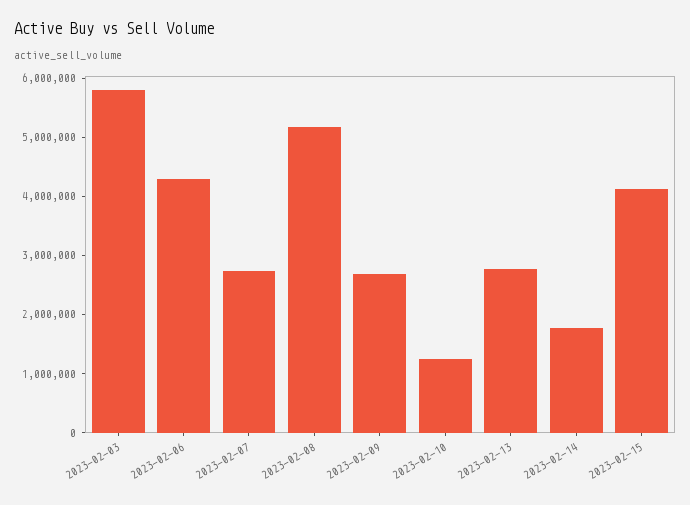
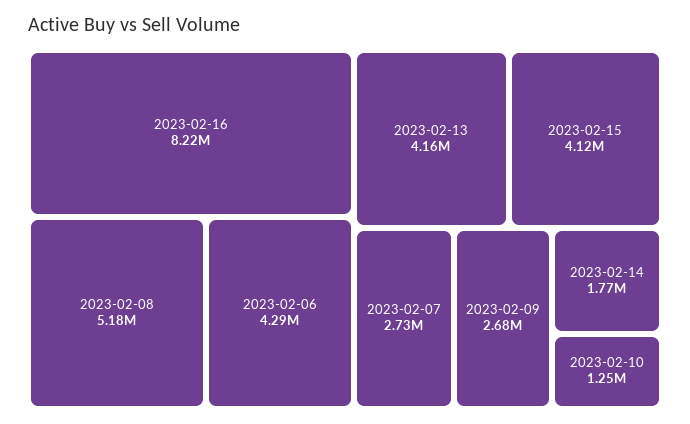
2023-02-03: 5800000 -> none
2023-02-13: 2800000 -> 4160000
2023-02-16: none -> 8220000

